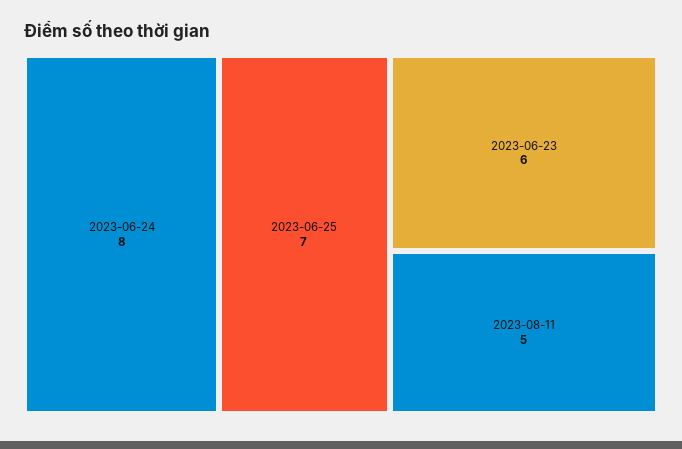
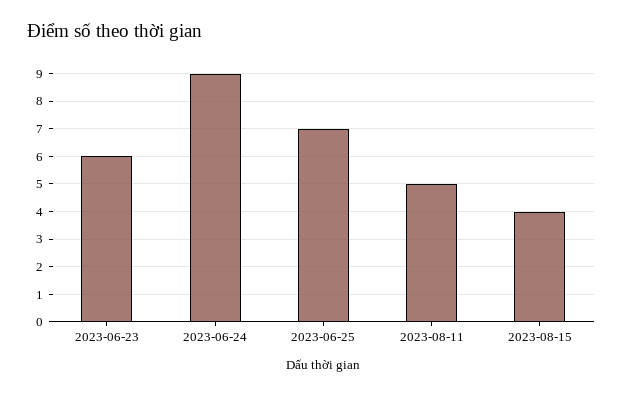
2023-06-24: 8 -> 9
2023-08-15: none -> 4

